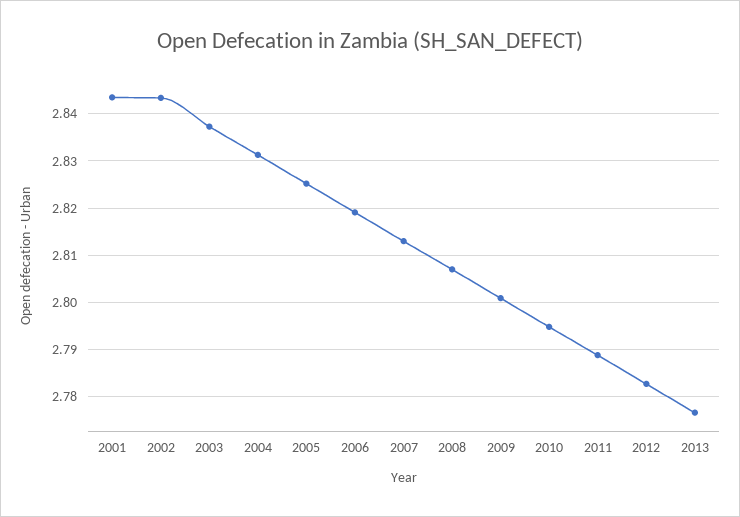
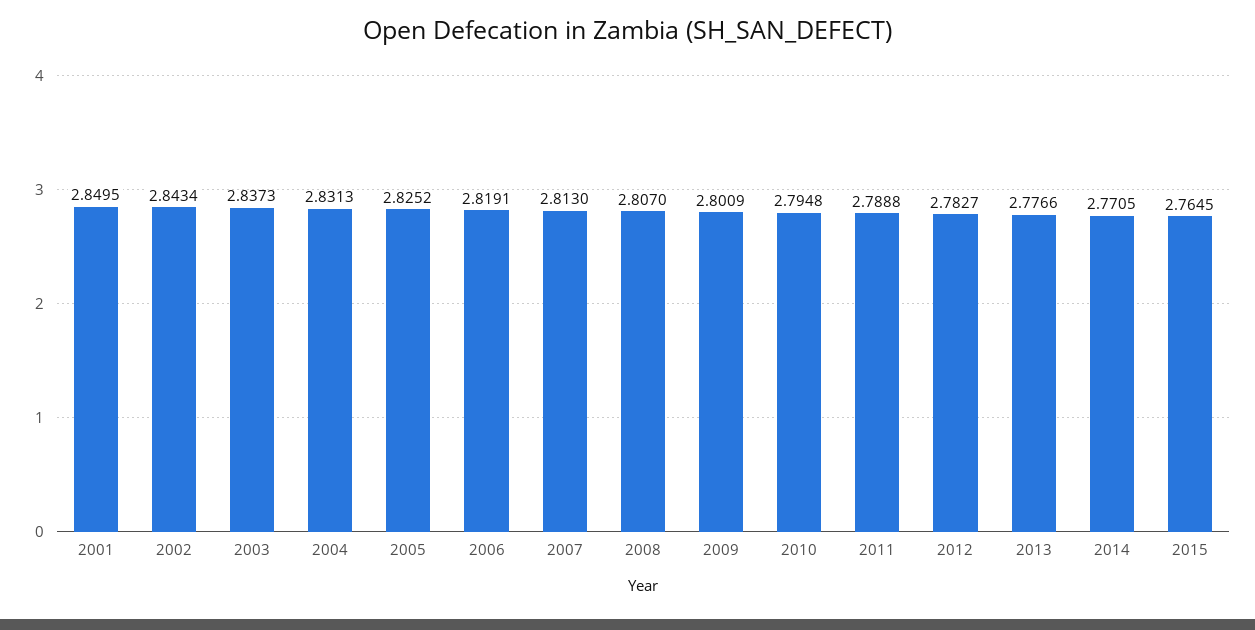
2001: 2.844 -> 2.8495
2014: none -> 2.7705
2015: none -> 2.7645

